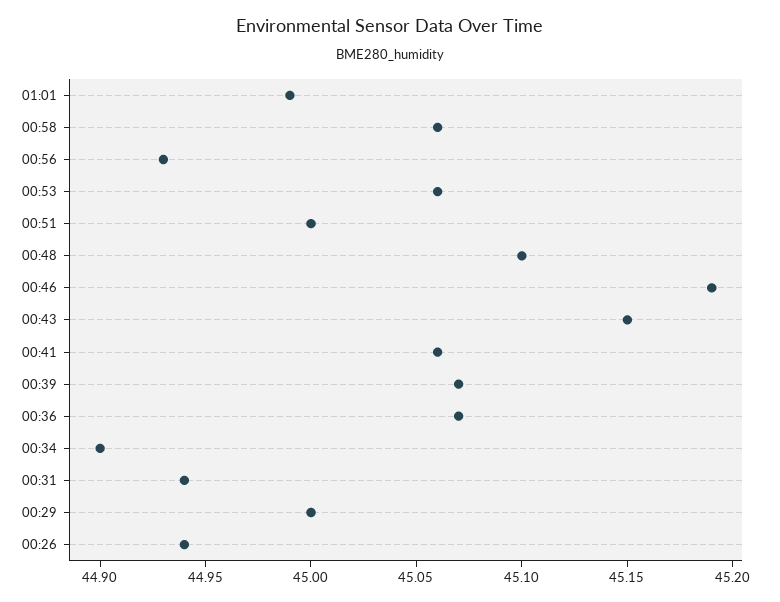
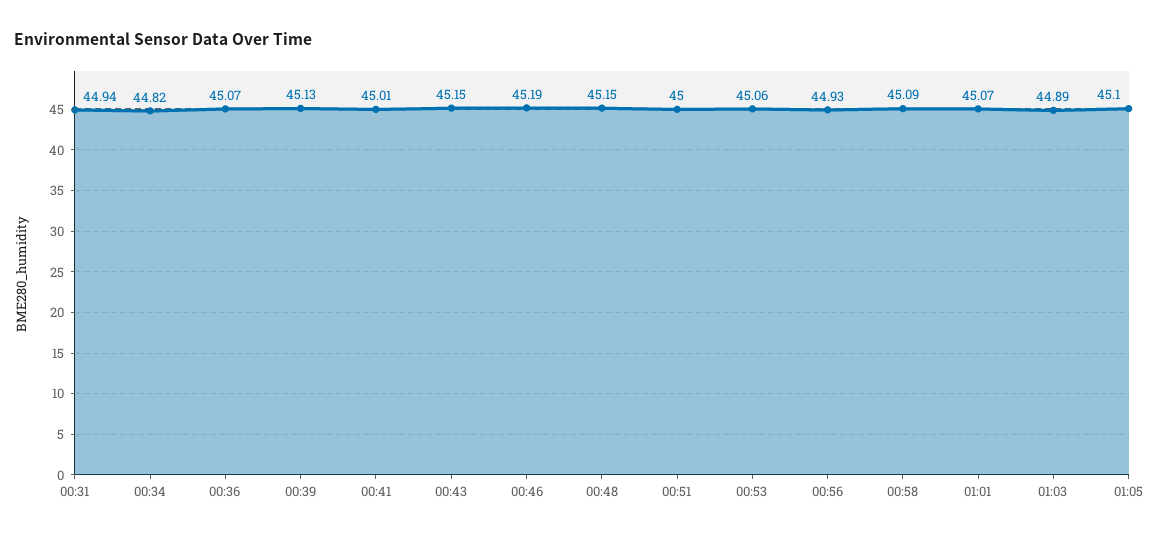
01:01: 44.99 -> 45.07
00:58: 45.06 -> 45.09
00:48: 45.1 -> 45.15
00:41: 45.06 -> 45.01
00:39: 45.07 -> 45.13
00:34: 44.9 -> 44.82
00:29: 45 -> none
00:26: 44.94 -> none
01:03: none -> 44.89
01:05: none -> 45.1

